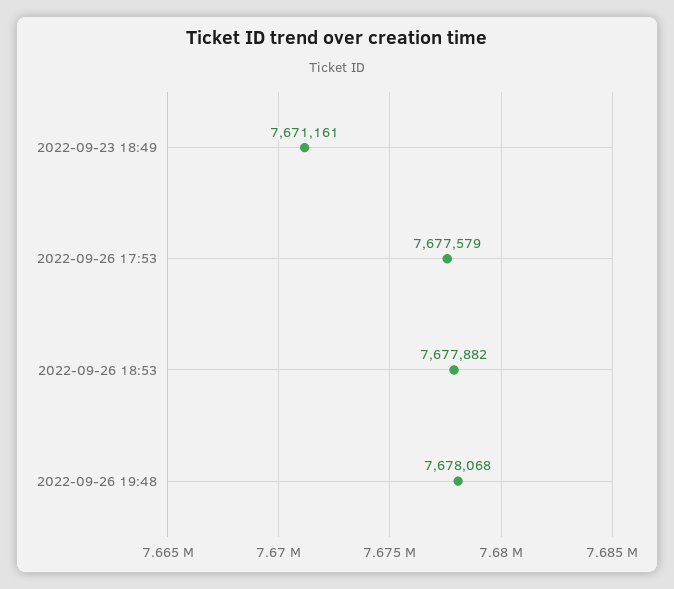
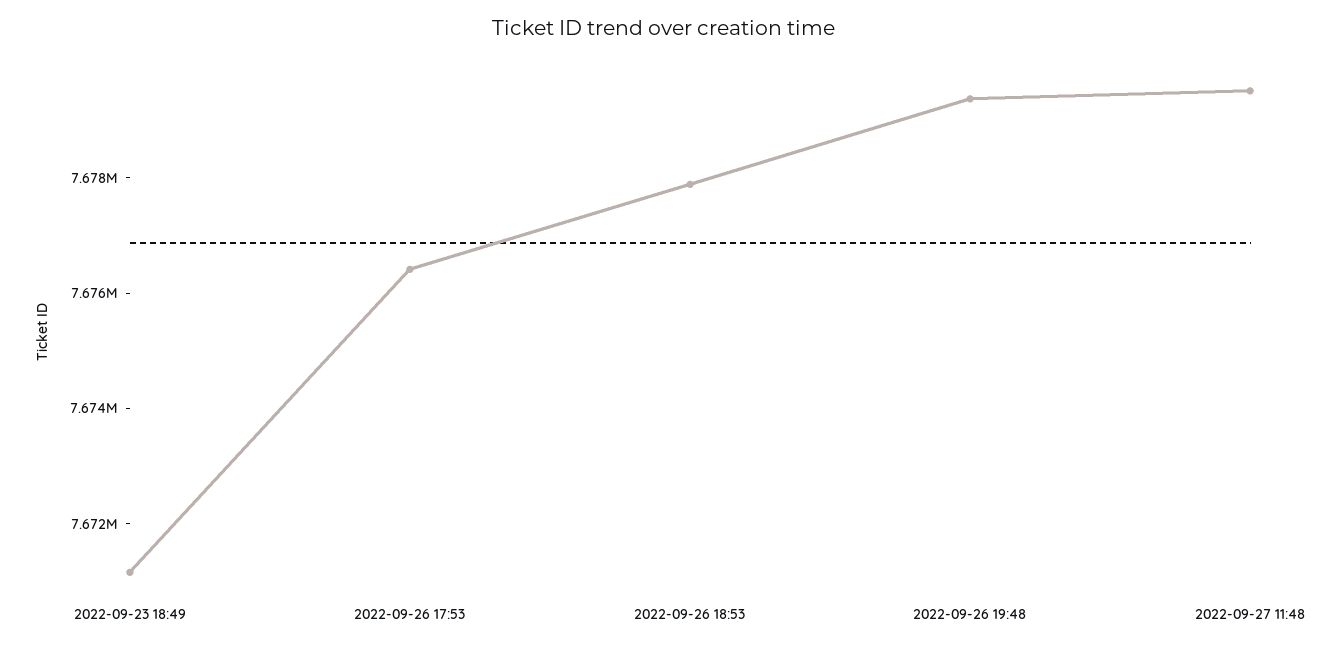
2022-09-26 17:53: 7677579 -> 7676500
2022-09-26 19:48: 7678068 -> 7679500
2022-09-27 11:48: none -> 7679500

